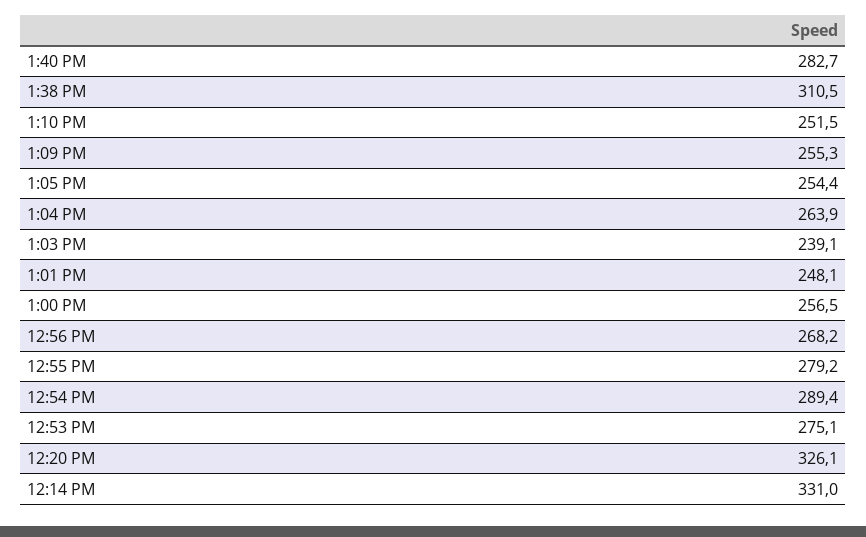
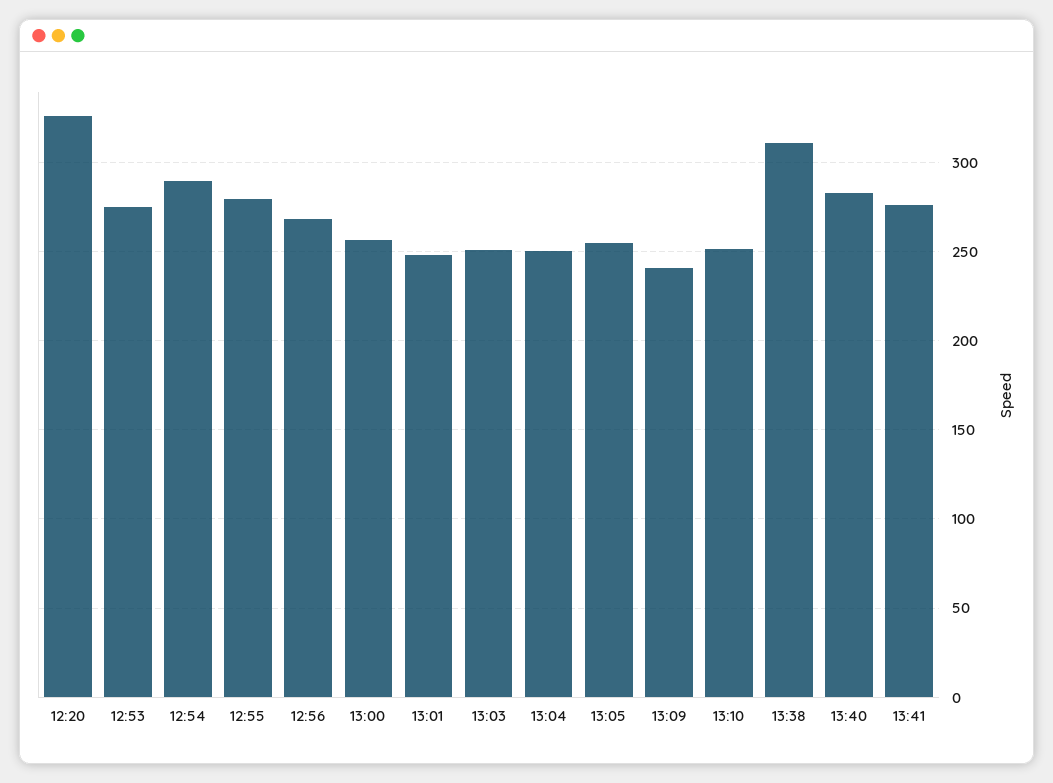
1:09 PM: 255.3 -> 240
1:04 PM: 263.9 -> 250
1:03 PM: 239.1 -> 250
12:14 PM: 331 -> none
13:41: none -> 275

